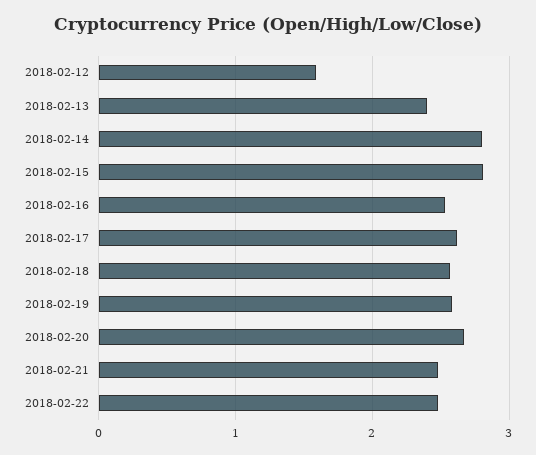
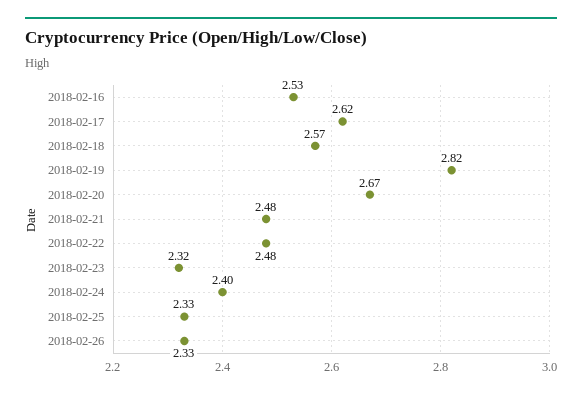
2018-02-12: 1.6 -> none
2018-02-13: 2.4 -> none
2018-02-14: 2.8 -> none
2018-02-15: 2.8 -> none
2018-02-19: 2.6 -> 2.82
2018-02-23: none -> 2.32
2018-02-24: none -> 2.4
2018-02-25: none -> 2.33
2018-02-26: none -> 2.33

